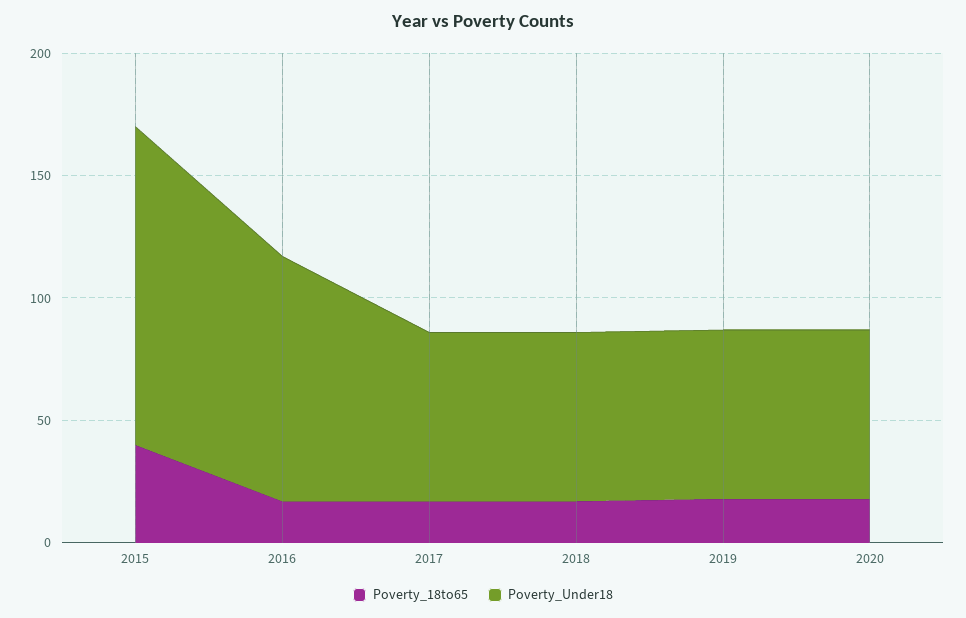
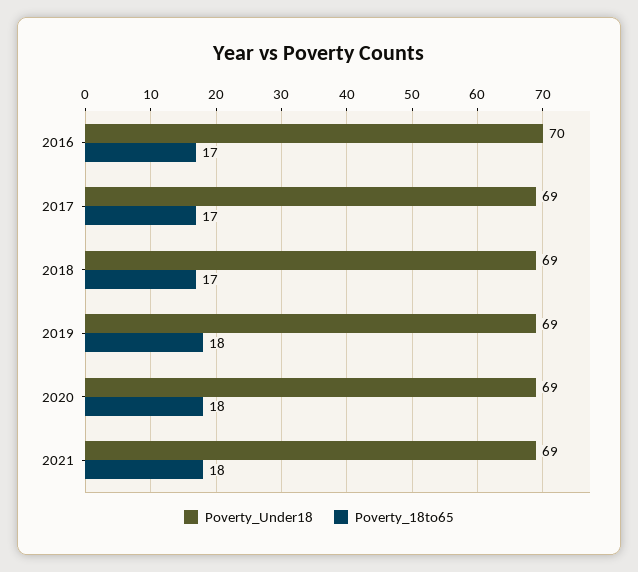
Poverty_18to65, 2015: 40 -> none
Poverty_Under18, 2015: 130 -> none
Poverty_Under18, 2016: 100 -> 70
Poverty_Under18, 2021: none -> 69
Poverty_18to65, 2021: none -> 18

